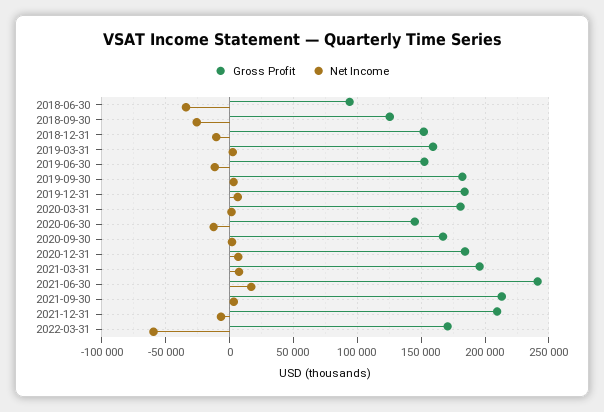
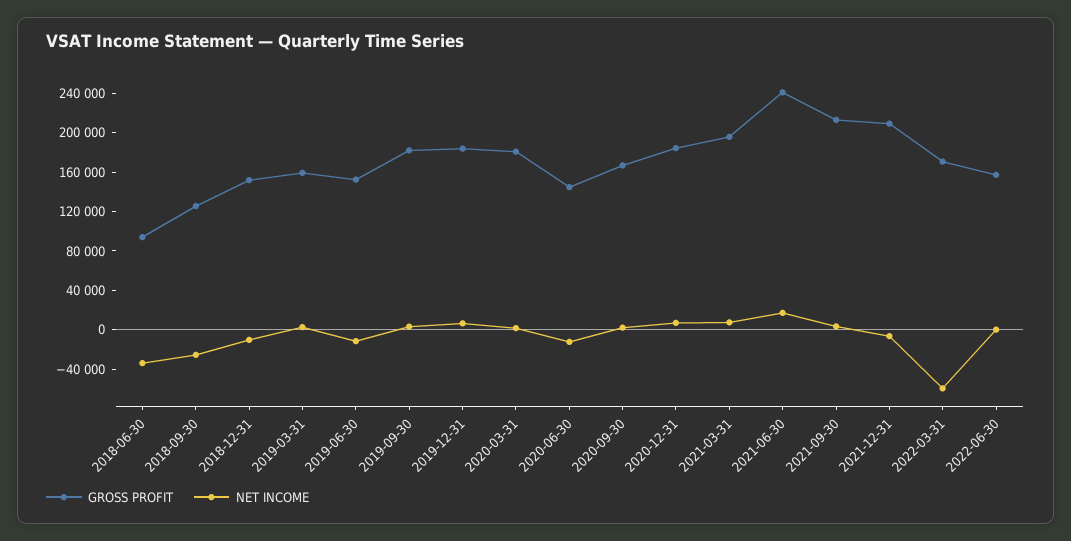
Gross Profit, 2022-06-30: none -> 160000
Net Income, 2022-06-30: none -> 0

